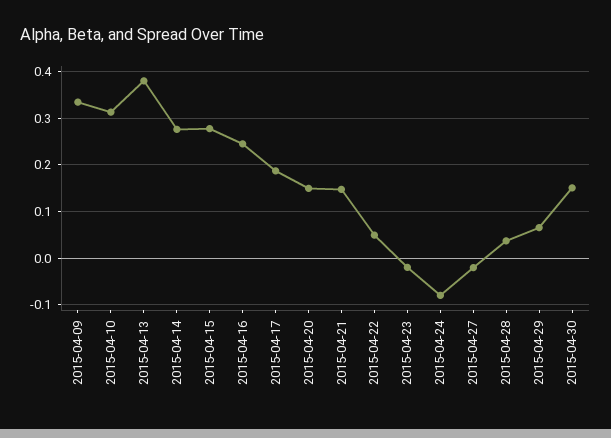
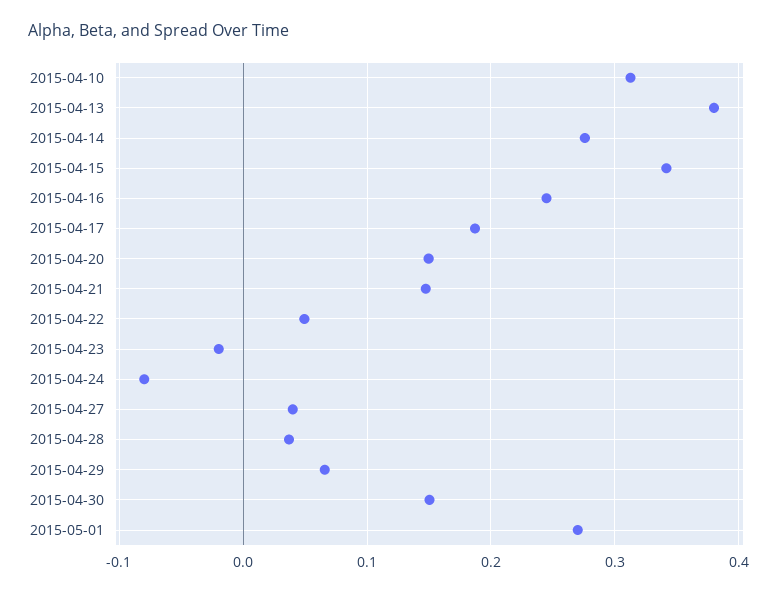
2015-04-09: 0.34 -> none
2015-04-15: 0.28 -> 0.34
2015-04-27: -0.02 -> 0.04
2015-05-01: none -> 0.27

